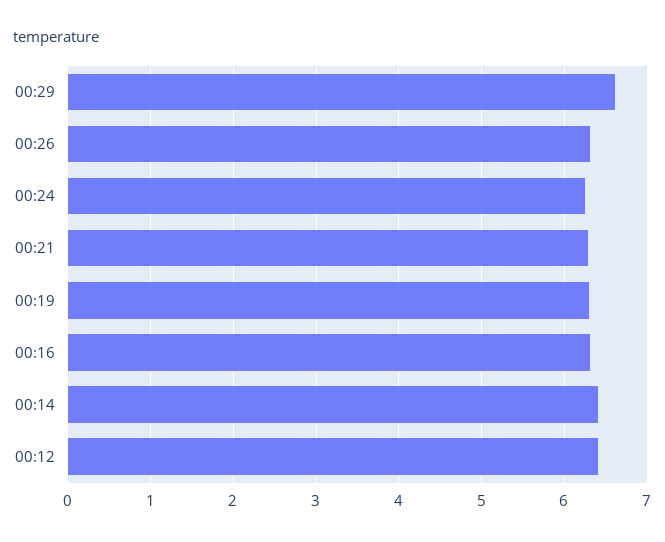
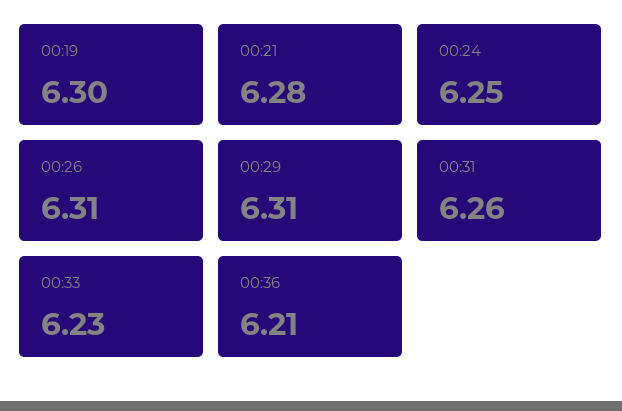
00:29: 6.6 -> 6.31
00:16: 6.3 -> none
00:14: 6.4 -> none
00:12: 6.4 -> none
00:31: none -> 6.26
00:33: none -> 6.23
00:36: none -> 6.21

